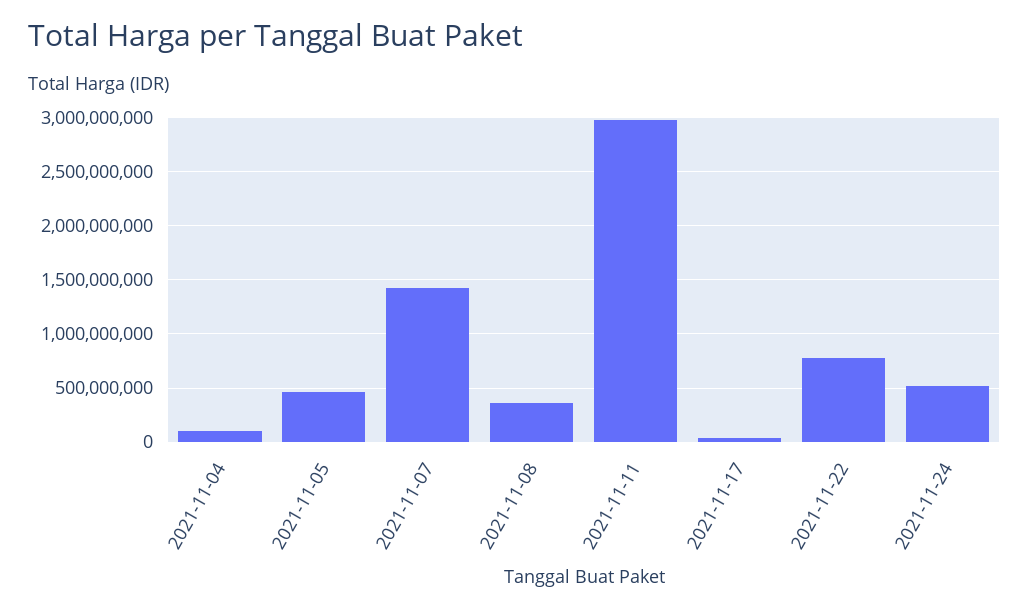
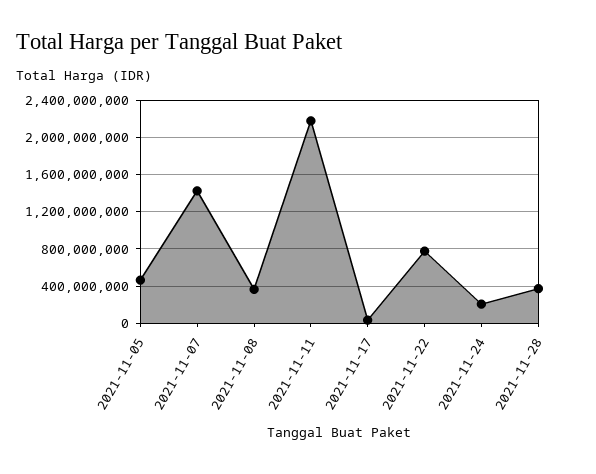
2021-11-04: 100000000 -> none
2021-11-11: 3000000000 -> 2200000000
2021-11-24: 500000000 -> 200000000
2021-11-28: none -> 400000000

